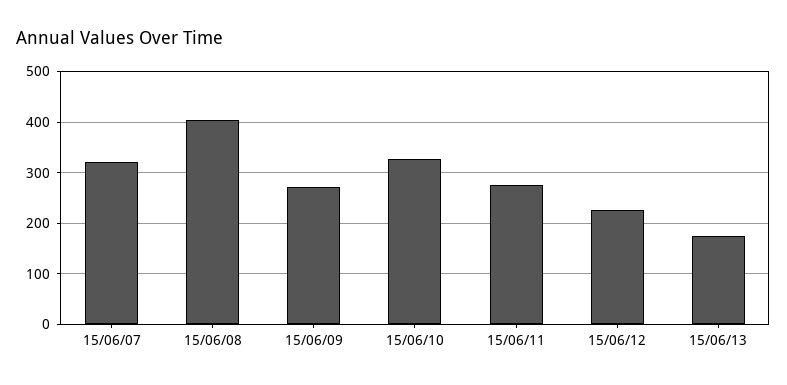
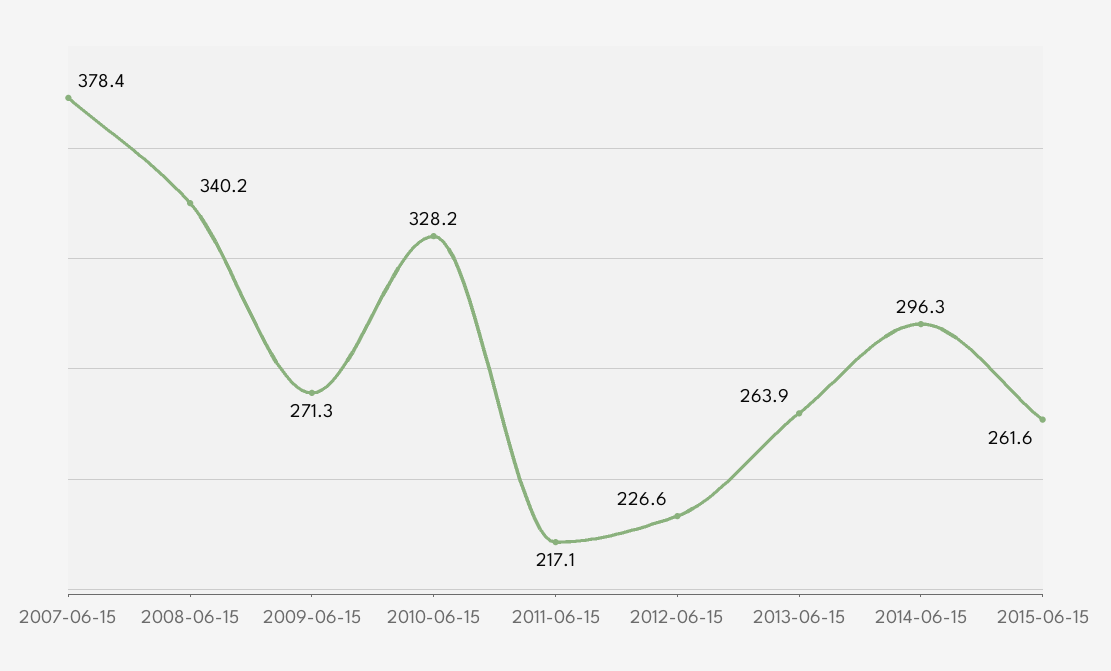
15/06/07: 320 -> 378.4
15/06/08: 400 -> 340.2
15/06/11: 280 -> 217.1
15/06/13: 180 -> 263.9
2014-06-15: none -> 296.3
2015-06-15: none -> 261.6

